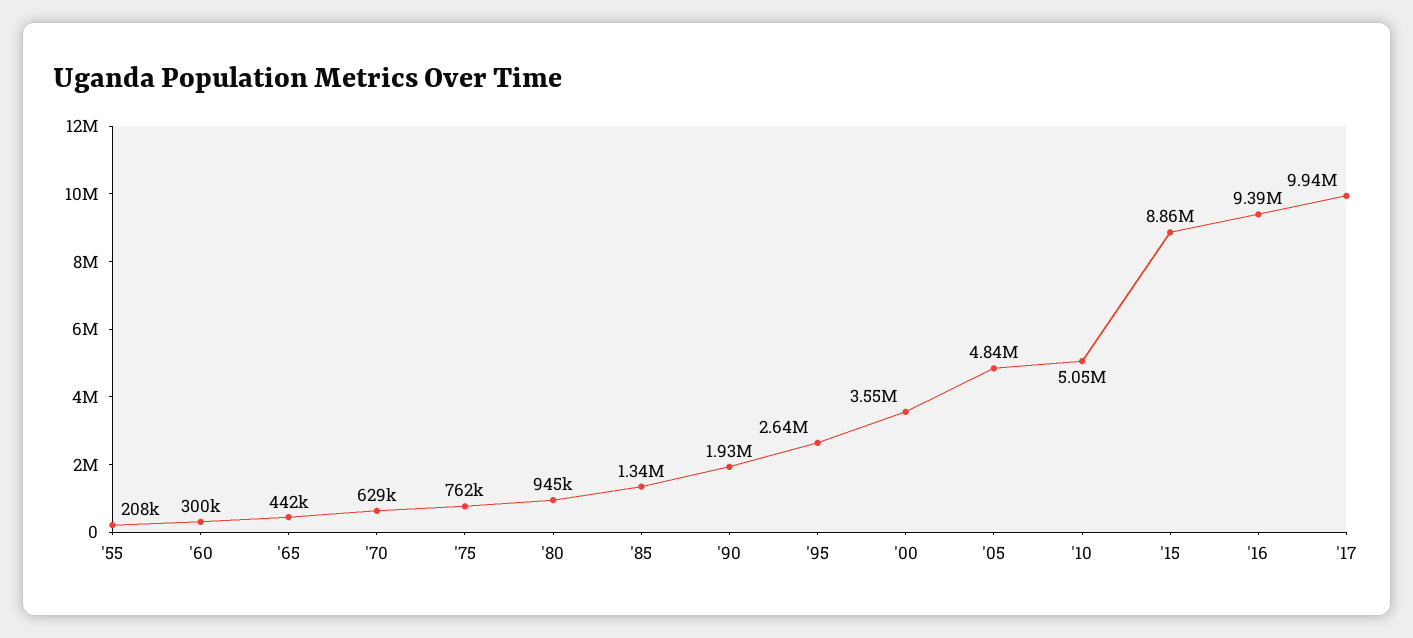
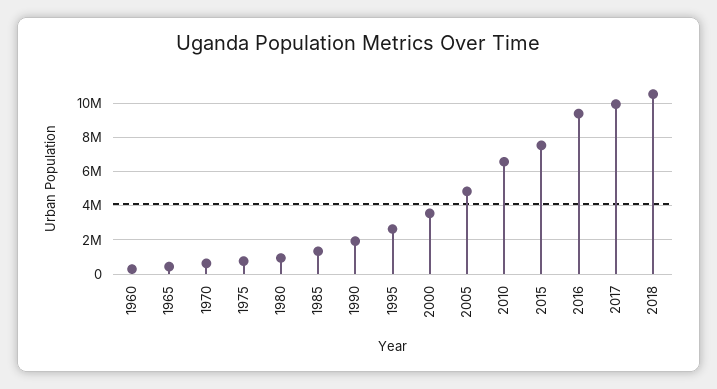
'55: 208000 -> none
'10: 5050000 -> 6500000
'15: 8860000 -> 7500000
2018: none -> 10500000

